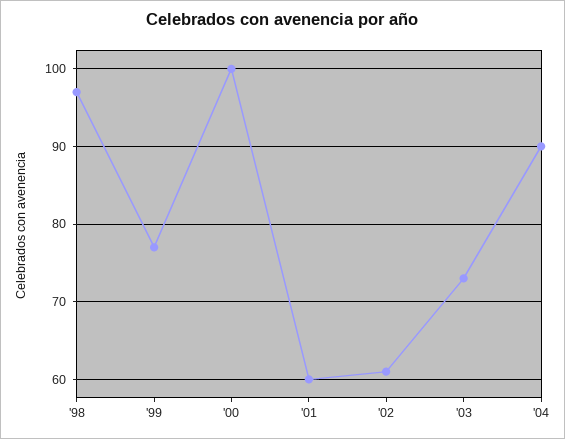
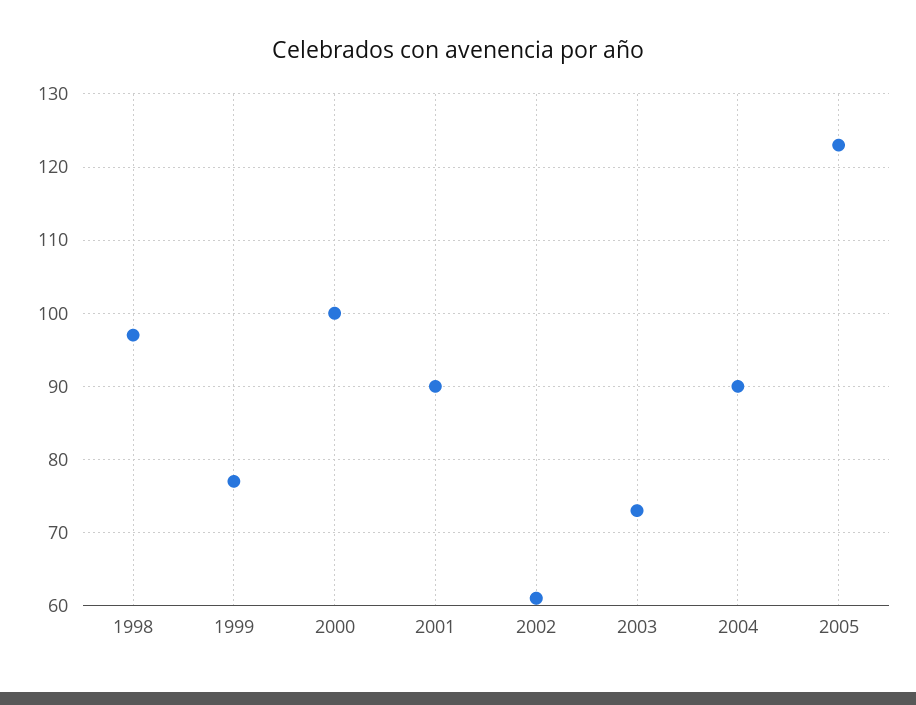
'01: 60 -> 90
2005: none -> 123

